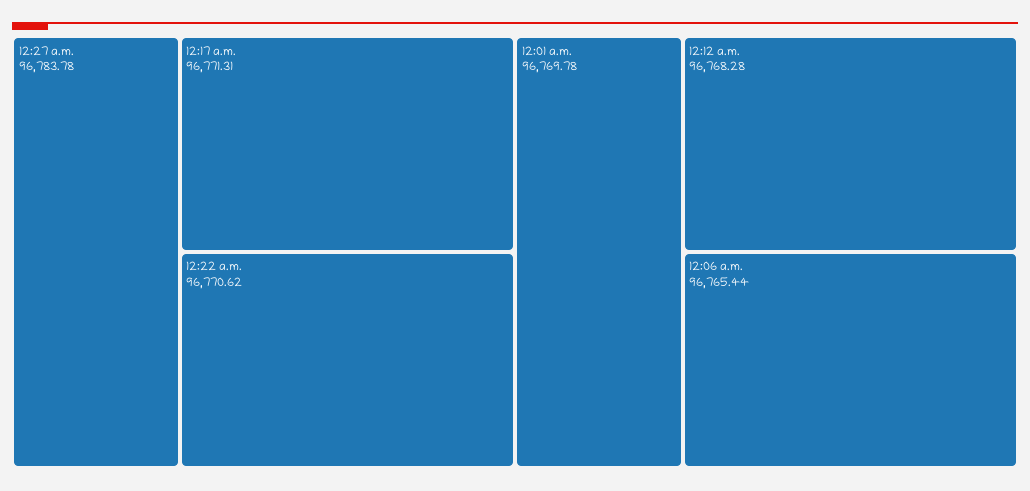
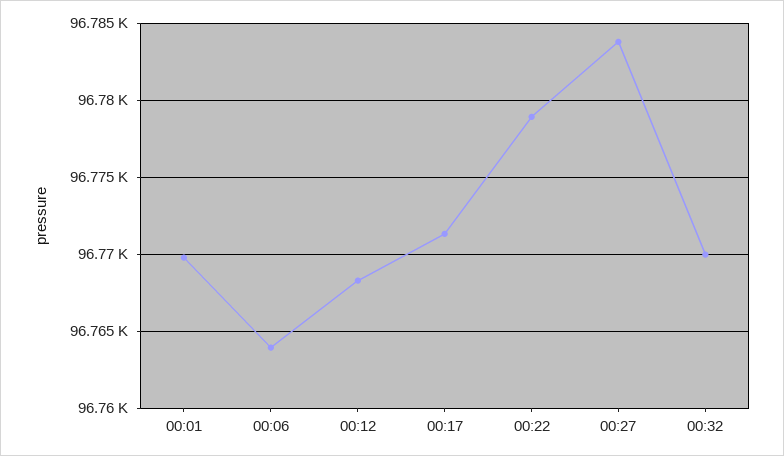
12:22 a.m.: 96770.62 -> 96779
12:06 a.m.: 96765.44 -> 96764
00:32: none -> 96770

